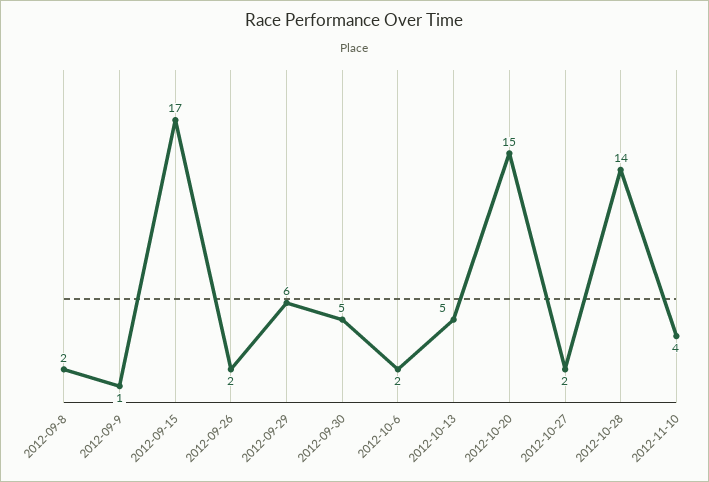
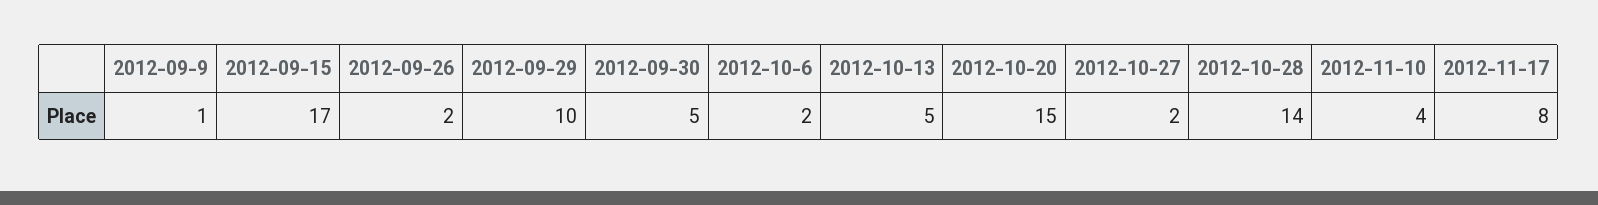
2012-09-8: 2 -> none
2012-09-29: 6 -> 10
2012-11-17: none -> 8

